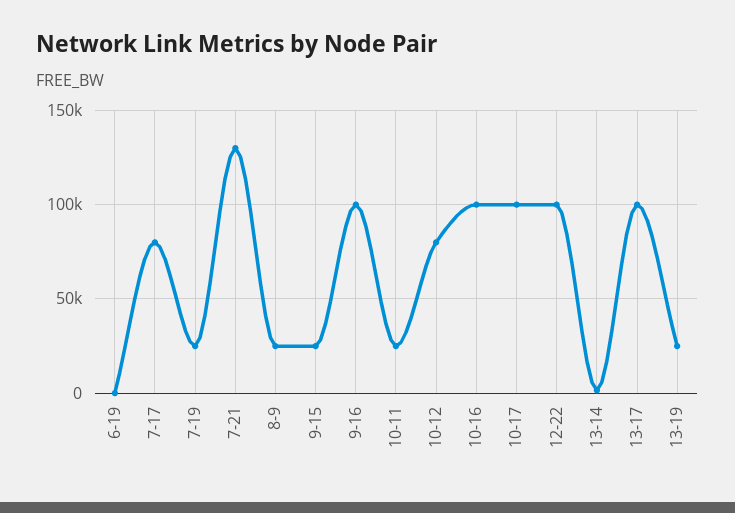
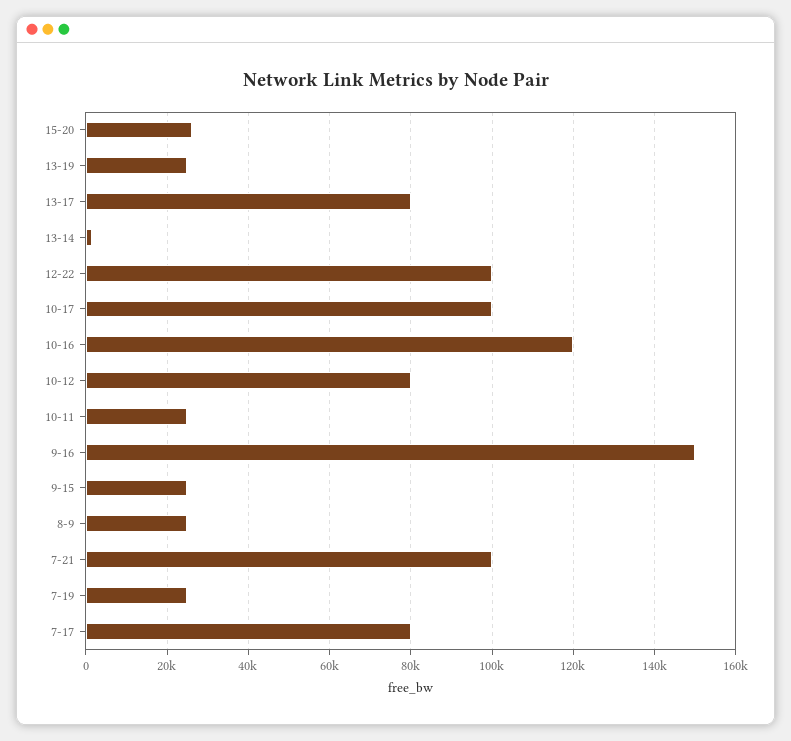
6-19: 0 -> none
7-21: 130000 -> 100000
9-16: 100000 -> 150000
10-16: 100000 -> 120000
13-17: 100000 -> 80000
15-20: none -> 26000

